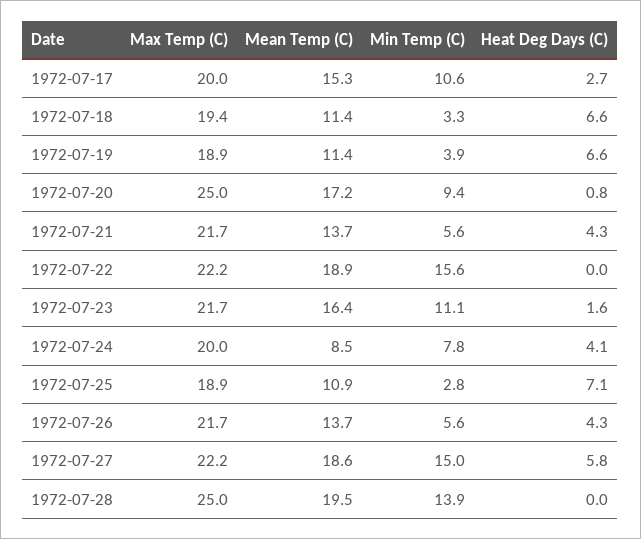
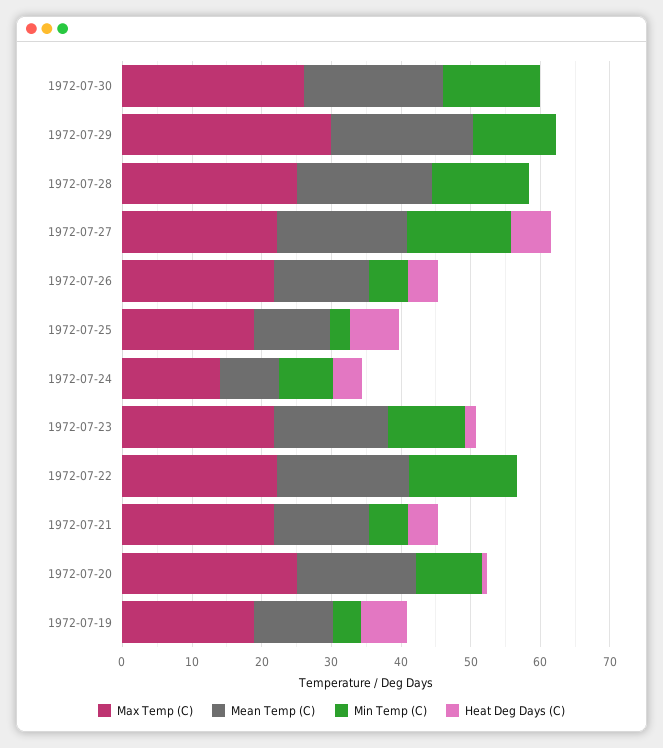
Max Temp (C), 1972-07-17: 20 -> none
Mean Temp (C), 1972-07-17: 15.3 -> none
Min Temp (C), 1972-07-17: 10.6 -> none
Heat Deg Days (C), 1972-07-17: 2.7 -> none
Max Temp (C), 1972-07-18: 19.4 -> none
Mean Temp (C), 1972-07-18: 11.4 -> none
Min Temp (C), 1972-07-18: 3.3 -> none
Heat Deg Days (C), 1972-07-18: 6.6 -> none
Max Temp (C), 1972-07-24: 20 -> 14
Max Temp (C), 1972-07-30: none -> 26
Mean Temp (C), 1972-07-30: none -> 20
Min Temp (C), 1972-07-30: none -> 14
Heat Deg Days (C), 1972-07-30: none -> 0
Max Temp (C), 1972-07-29: none -> 30
Mean Temp (C), 1972-07-29: none -> 20
Min Temp (C), 1972-07-29: none -> 12
Heat Deg Days (C), 1972-07-29: none -> 0

